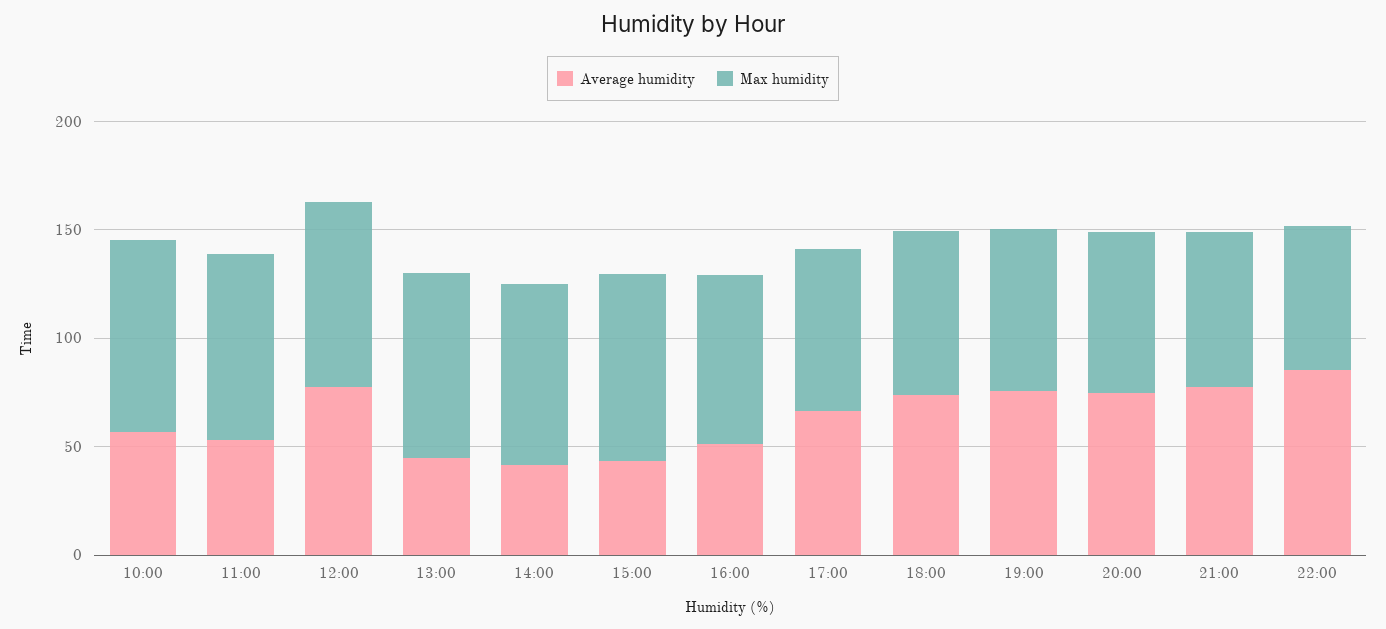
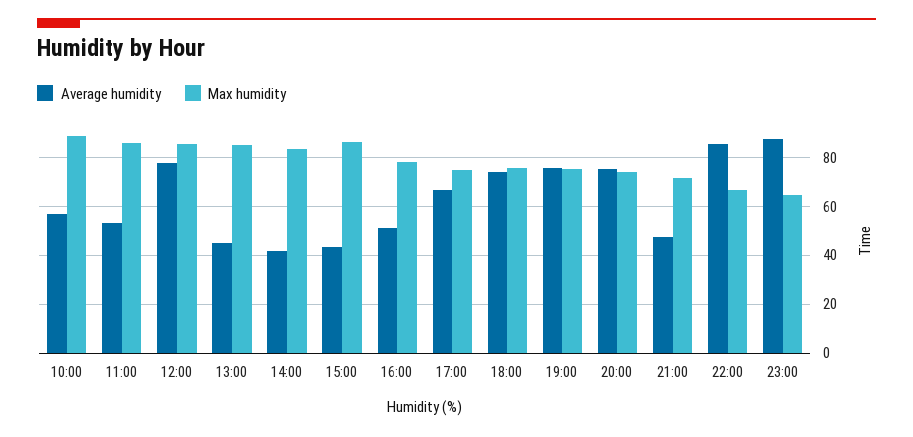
Average humidity, 21:00: 80 -> 47.5
Average humidity, 23:00: none -> 87.5
Max humidity, 23:00: none -> 65

